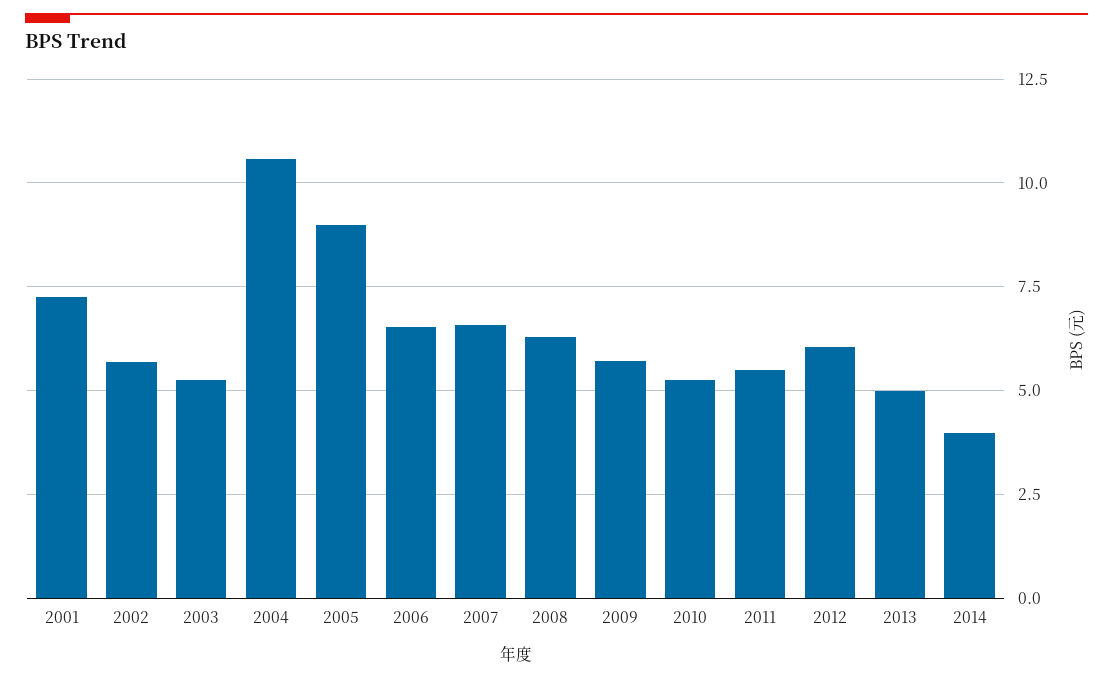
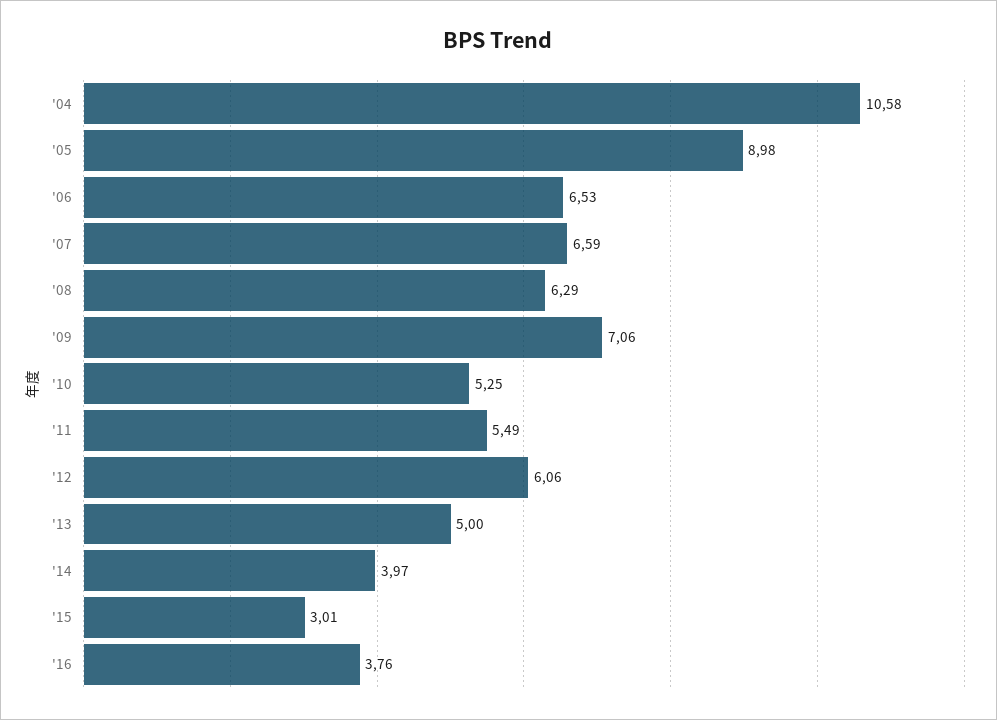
2001: 7.25 -> none
2002: 5.75 -> none
2003: 5.25 -> none
2009: 5.75 -> 7.06
'15: none -> 3.01
'16: none -> 3.76

